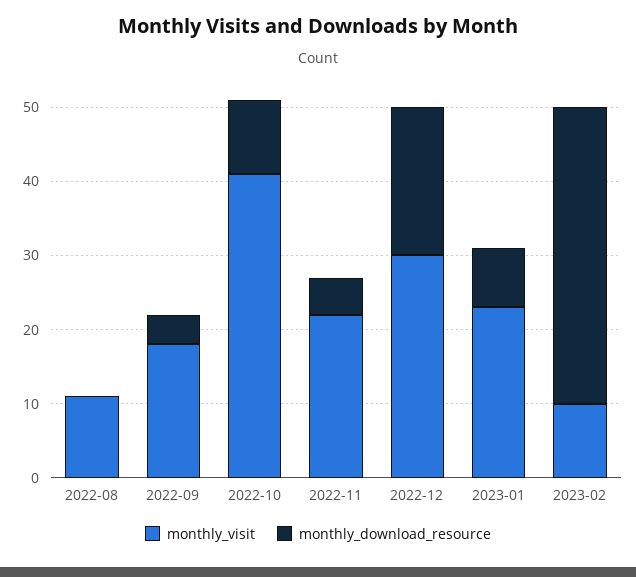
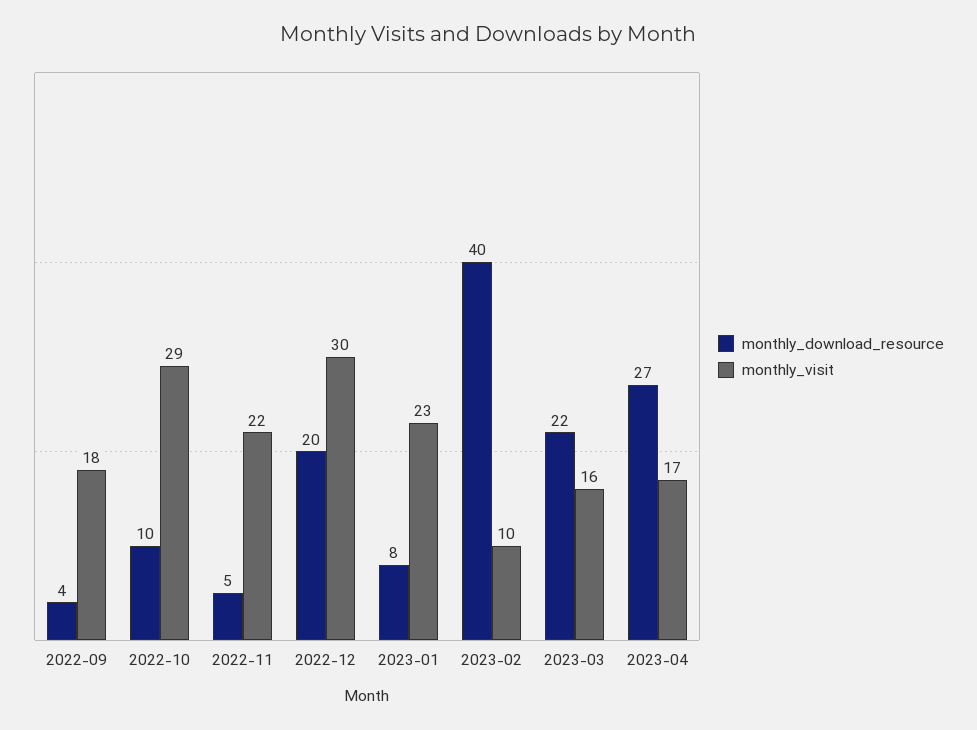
monthly_visit, 2022-08: 10 -> none
monthly_download_resource, 2022-08: 0 -> none
monthly_visit, 2022-10: 40 -> 29
monthly_download_resource, 2023-03: none -> 22
monthly_visit, 2023-03: none -> 16
monthly_download_resource, 2023-04: none -> 27
monthly_visit, 2023-04: none -> 17

